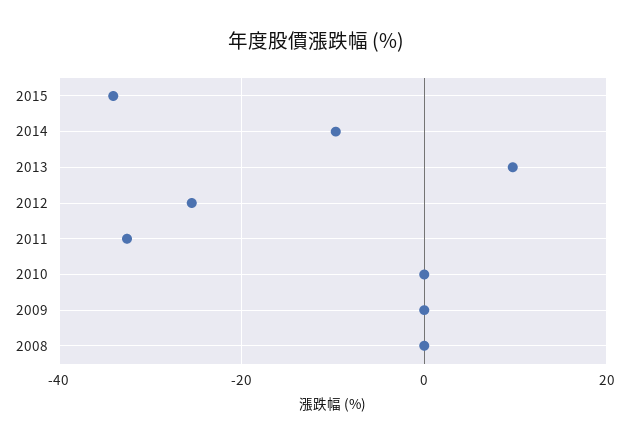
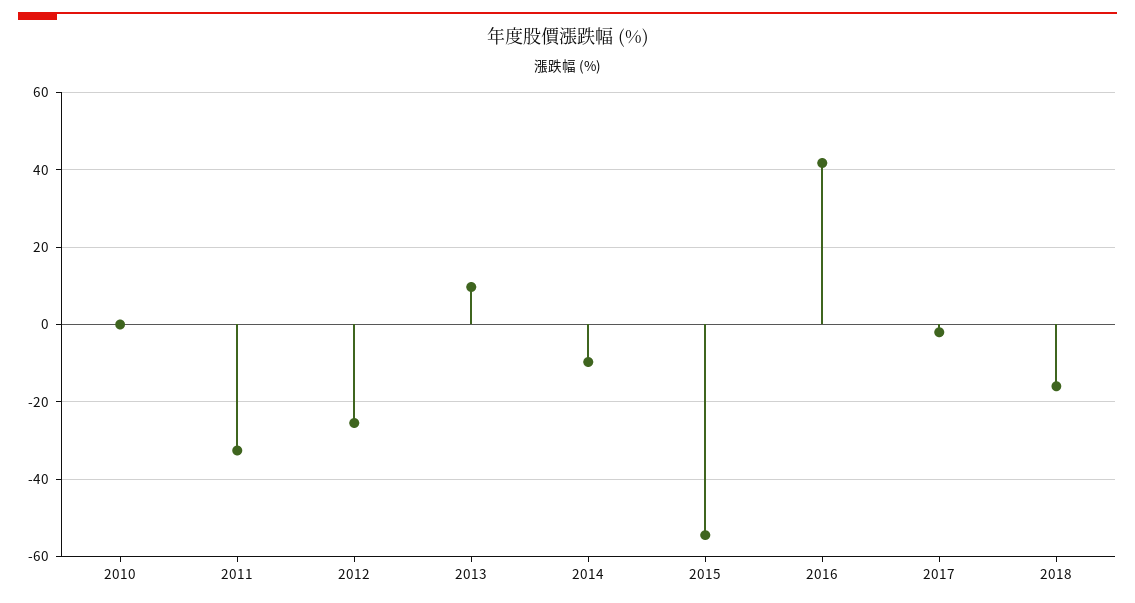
2015: -34 -> -54
2009: 0 -> none
2008: 0 -> none
2016: none -> 42
2017: none -> -2
2018: none -> -16

